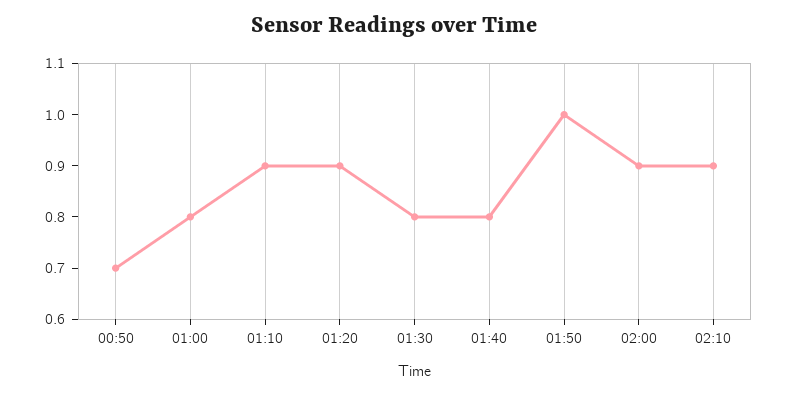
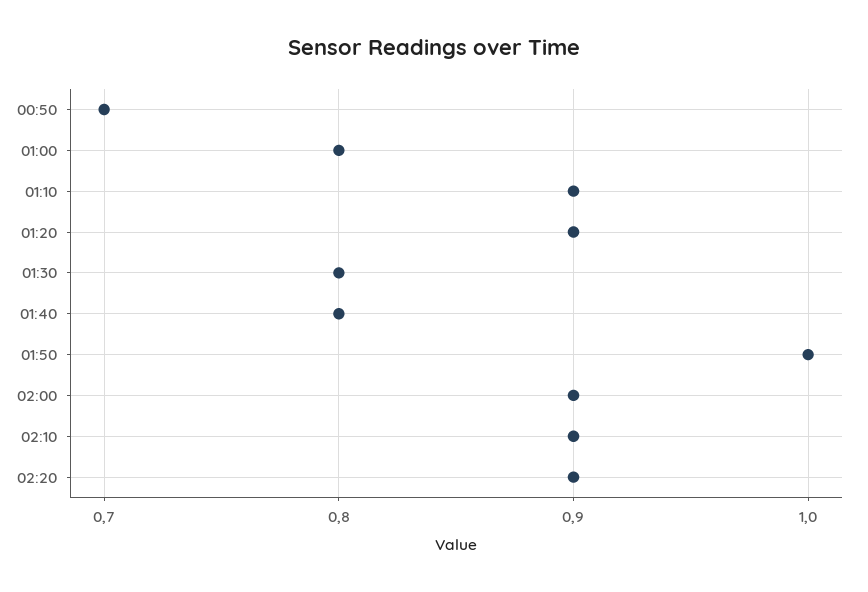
02:20: none -> 0.9

